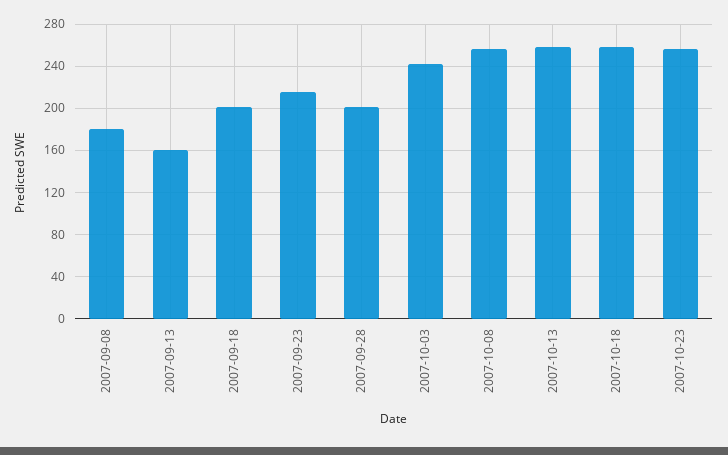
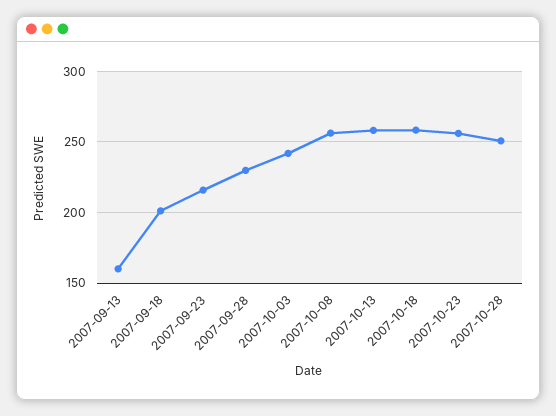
2007-09-08: 180 -> none
2007-09-28: 200 -> 230
2007-10-28: none -> 250

